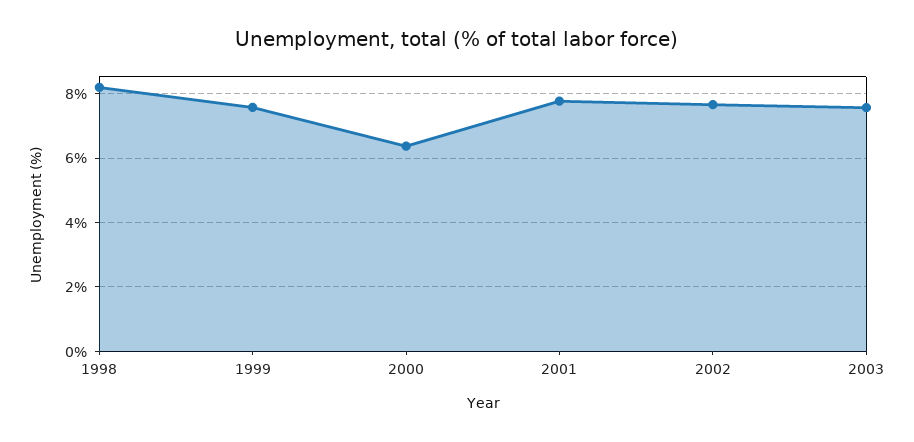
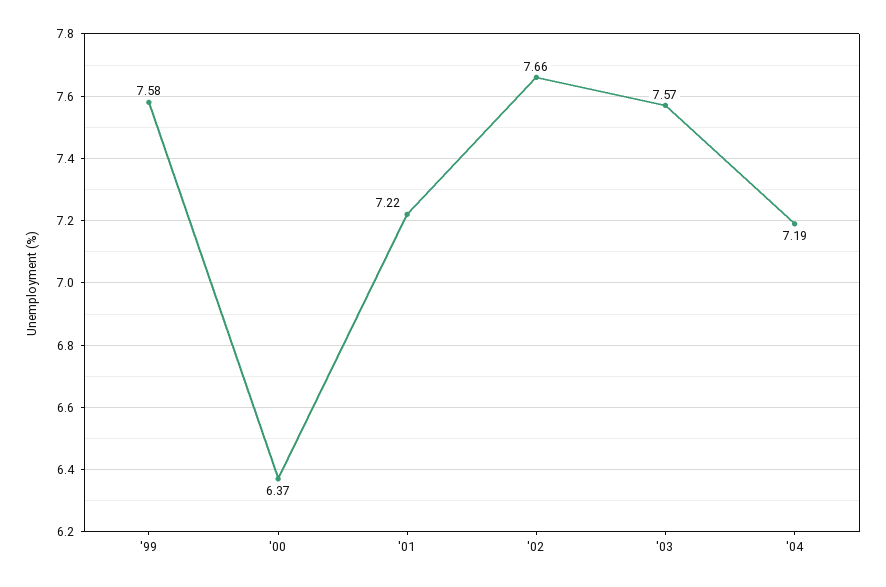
1998: 8.2 -> none
2001: 7.8 -> 7.22
'04: none -> 7.19

